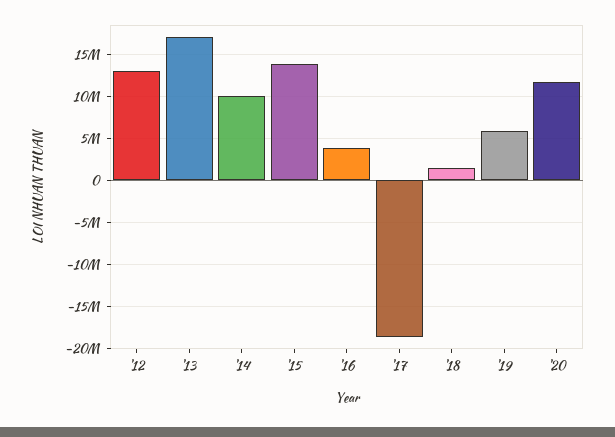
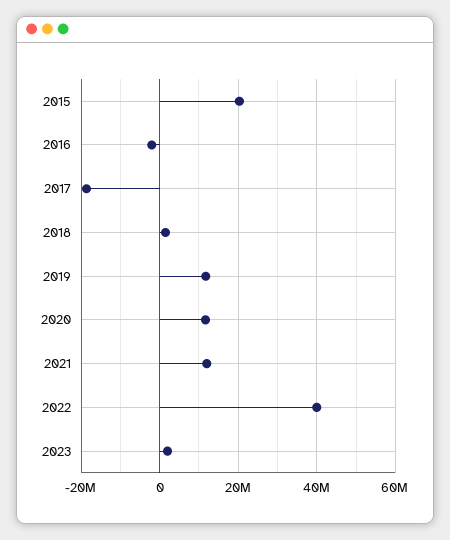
'12: 13000000 -> none
'13: 17000000 -> none
'14: 10000000 -> none
'15: 14000000 -> 20000000
'16: 4000000 -> -2000000
'19: 6000000 -> 12000000
2021: none -> 12000000
2022: none -> 40000000
2023: none -> 2000000

